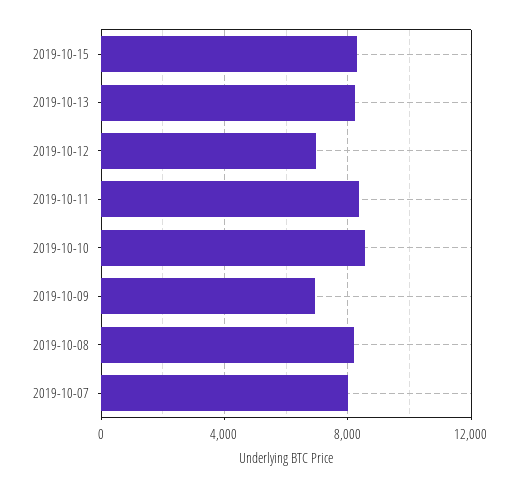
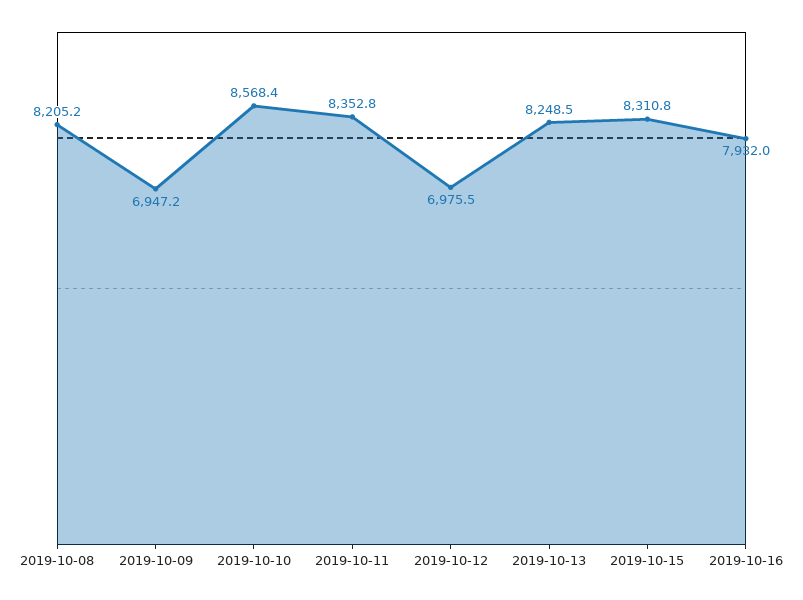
2019-10-07: 8000 -> none
2019-10-16: none -> 7932

